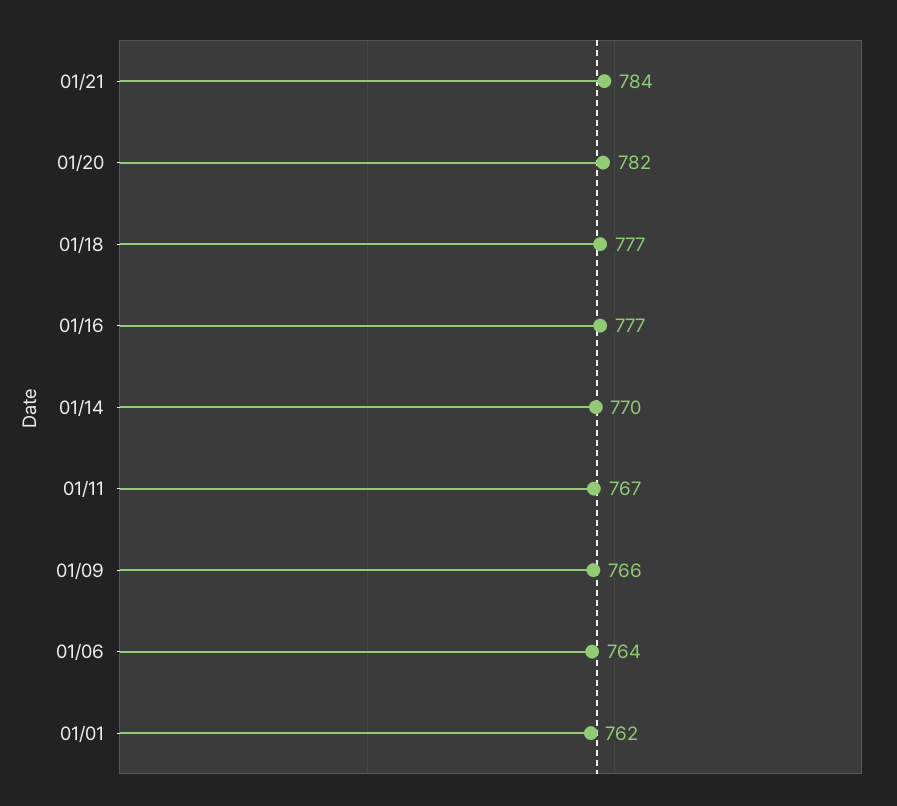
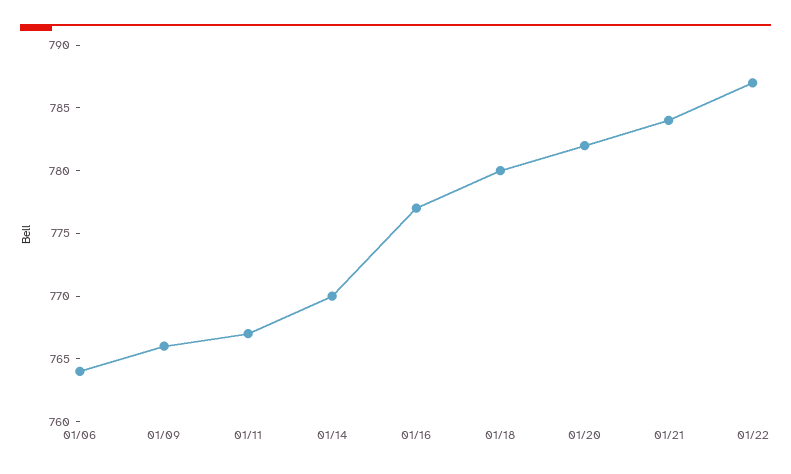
01/18: 777 -> 780
01/01: 762 -> none
01/22: none -> 787

